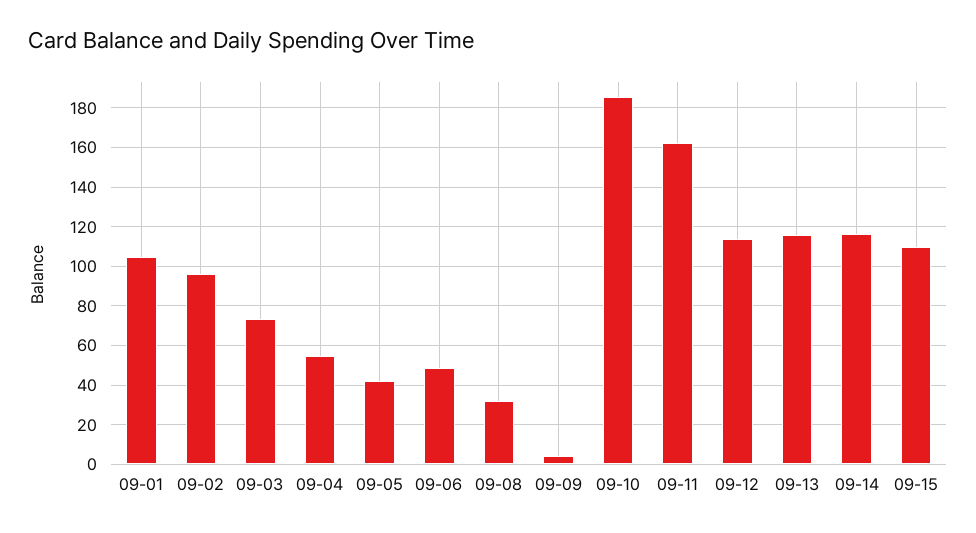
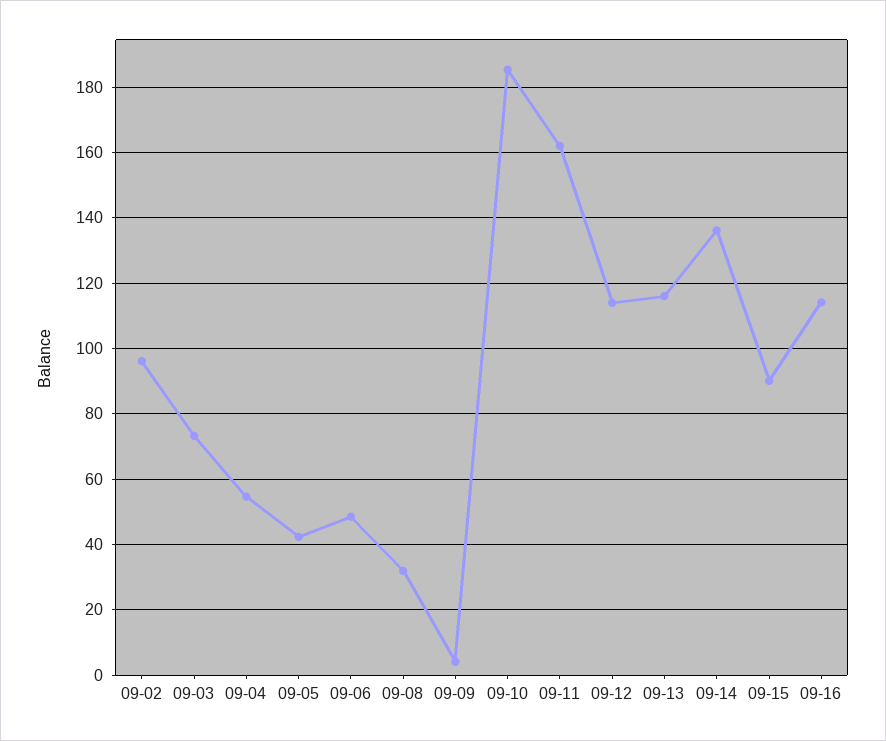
09-01: 105 -> none
09-14: 115 -> 136
09-15: 110 -> 90
09-16: none -> 114

